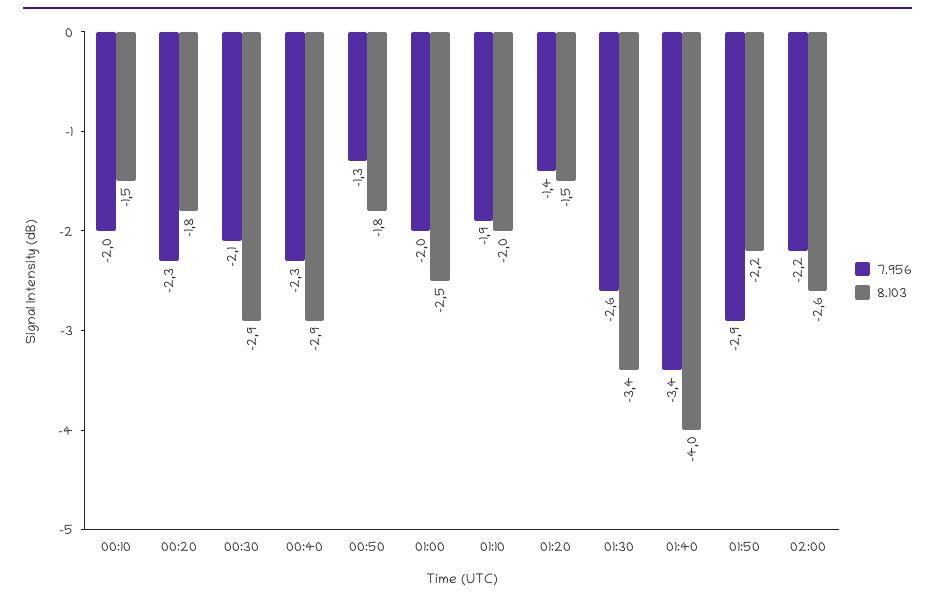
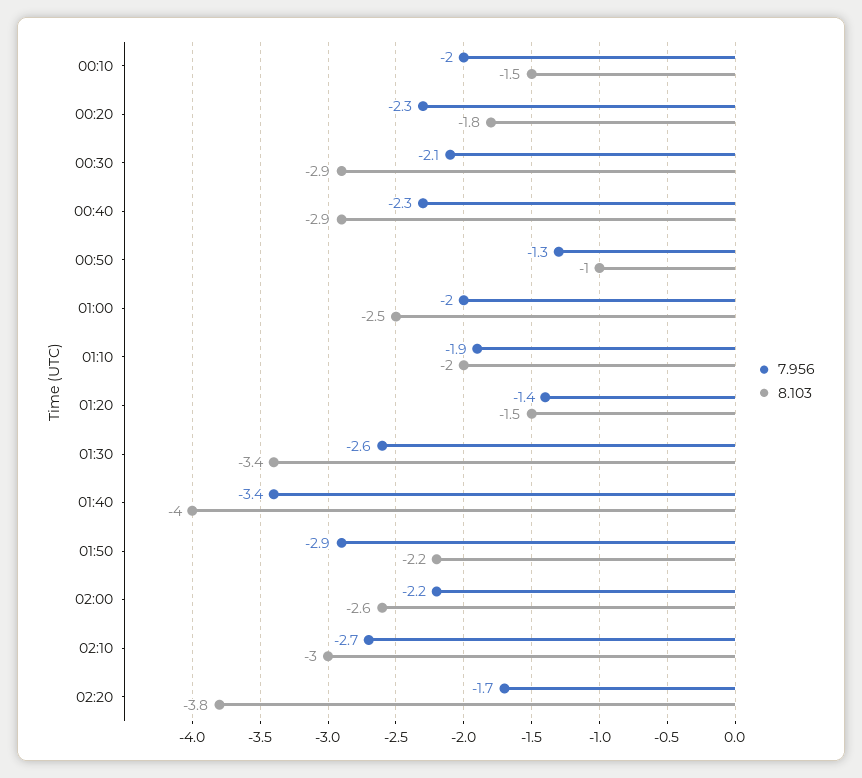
8.103, 00:50: -1.8 -> -1
7.956, 02:10: none -> -2.7
8.103, 02:10: none -> -3
7.956, 02:20: none -> -1.7
8.103, 02:20: none -> -3.8

